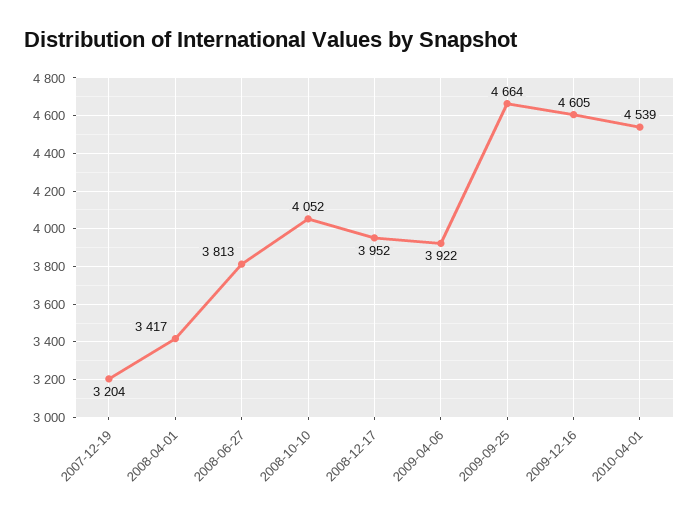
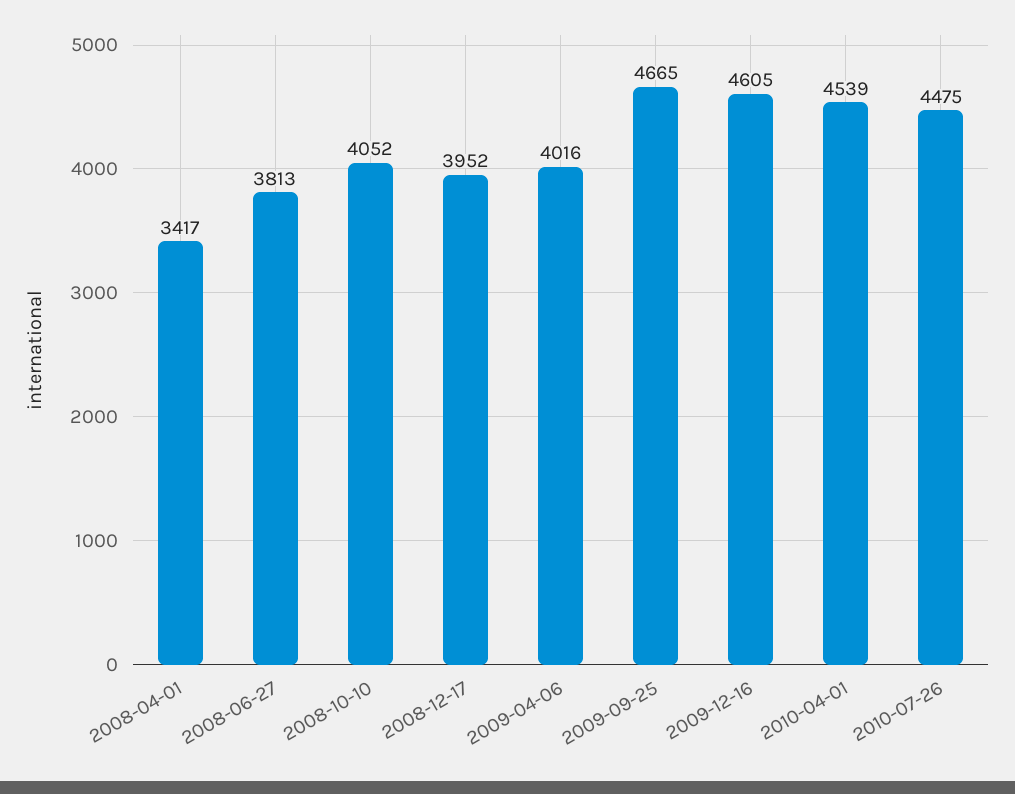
2007-12-19: 3204 -> none
2009-04-06: 3922 -> 4016
2009-09-25: 4664 -> 4665
2010-07-26: none -> 4475

